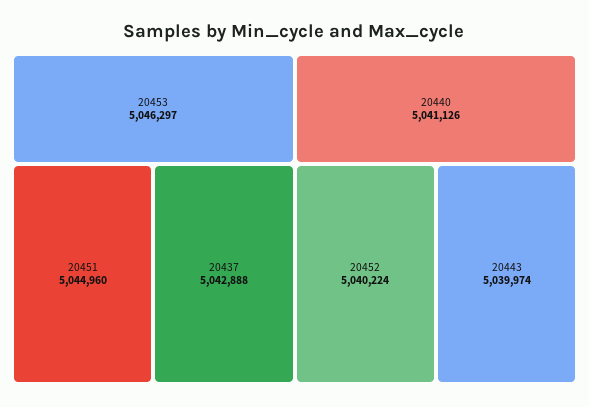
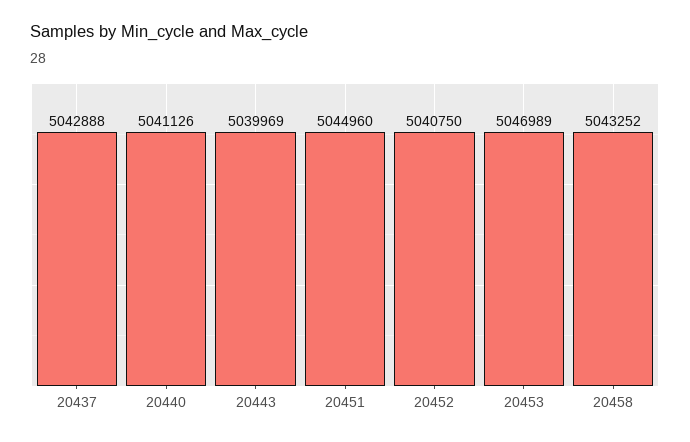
20453: 5046297 -> 5046989
20452: 5040224 -> 5040750
20443: 5039974 -> 5039969
20458: none -> 5043252

